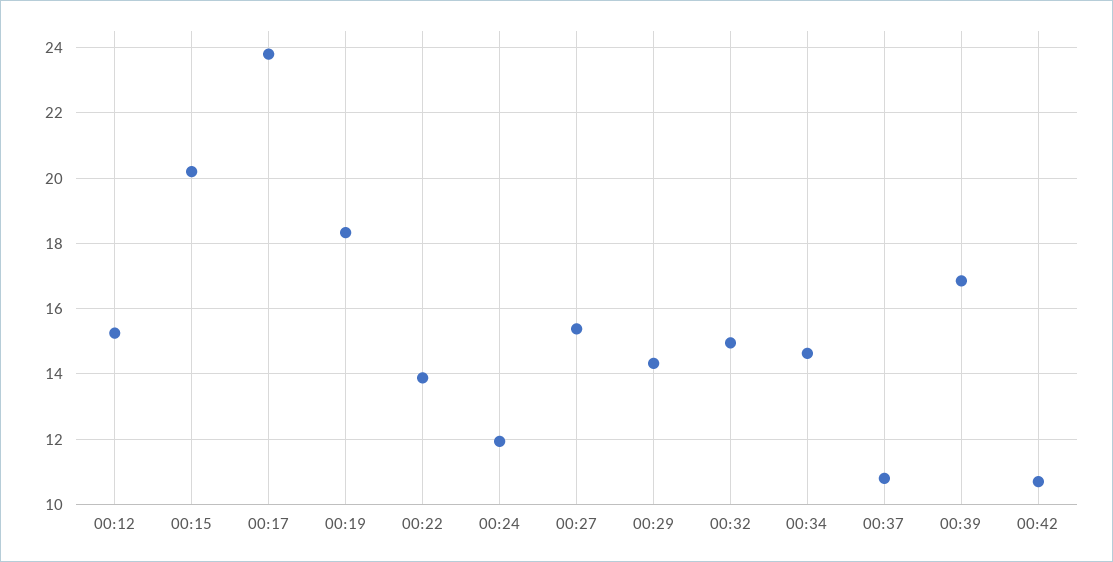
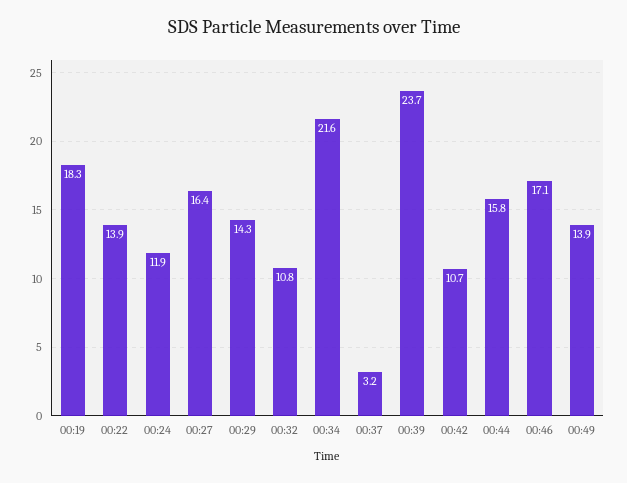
00:12: 15.2 -> none
00:15: 20.2 -> none
00:17: 23.8 -> none
00:27: 15.4 -> 16.4
00:32: 15 -> 10.8
00:34: 14.6 -> 21.6
00:37: 10.8 -> 3.2
00:39: 16.8 -> 23.7
00:44: none -> 15.8
00:46: none -> 17.1
00:49: none -> 13.9

